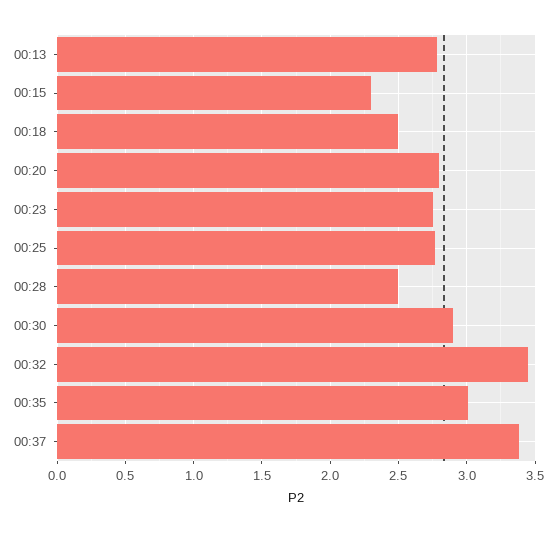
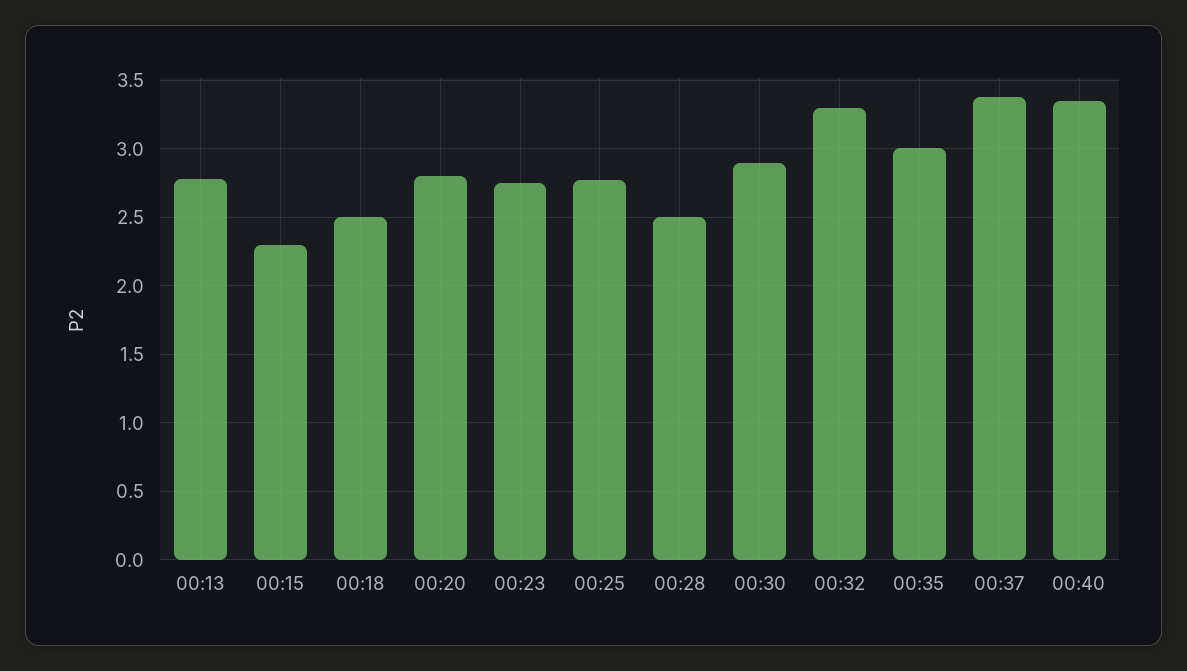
00:32: 3.45 -> 3.3
00:40: none -> 3.35

